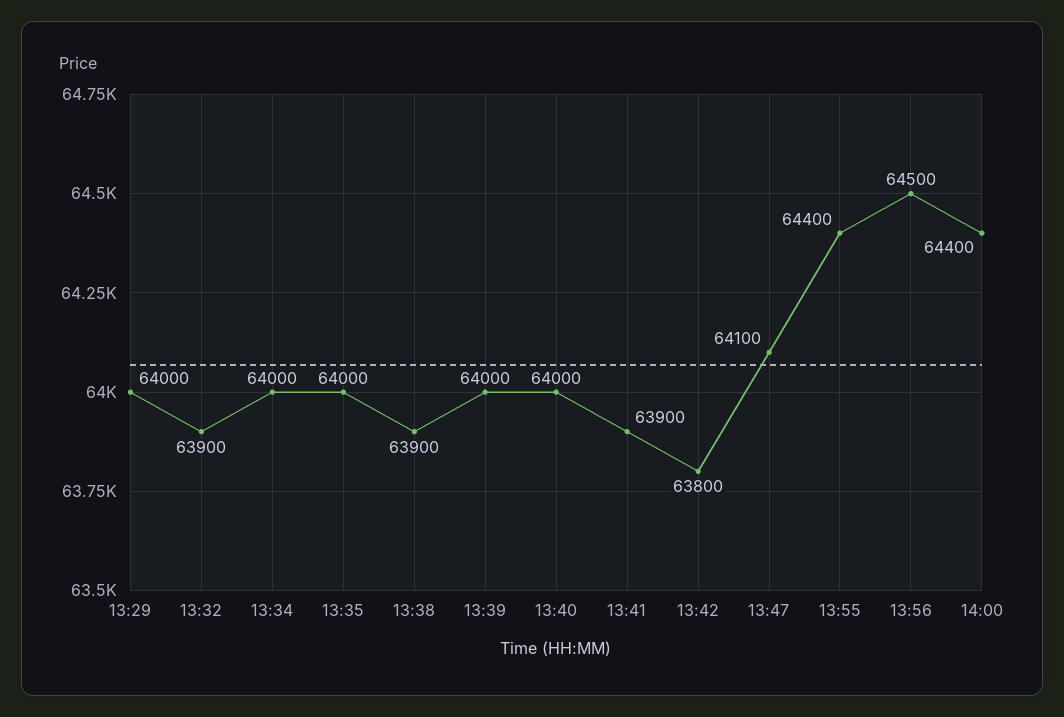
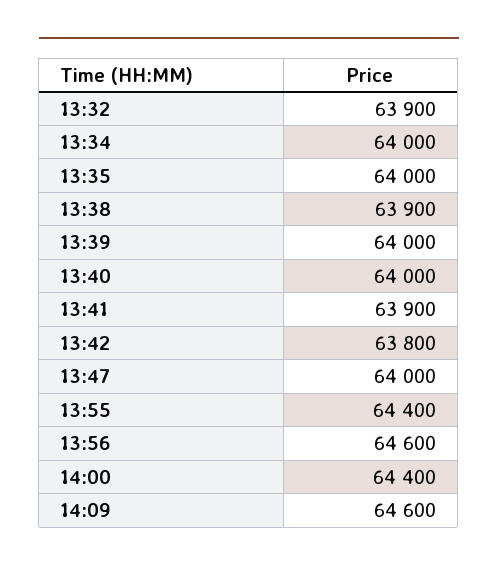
13:29: 64000 -> none
13:47: 64100 -> 64000
13:56: 64500 -> 64600
14:09: none -> 64600

